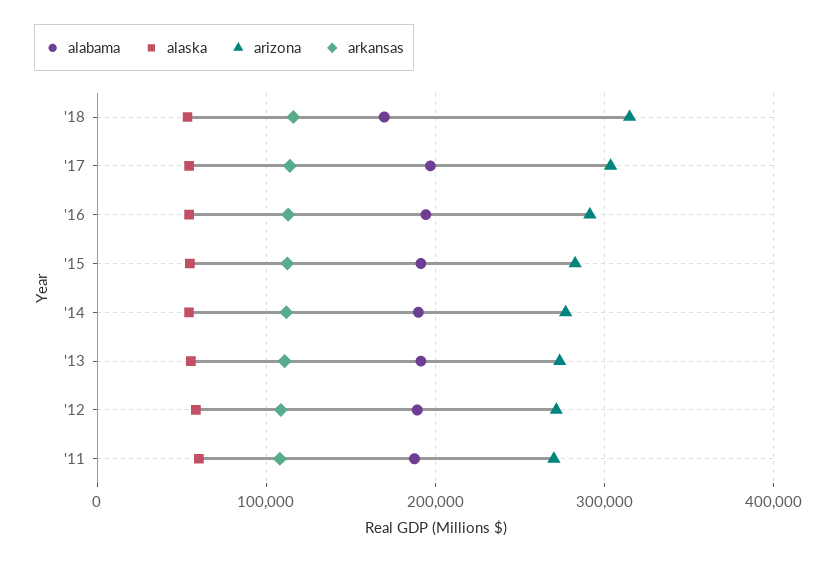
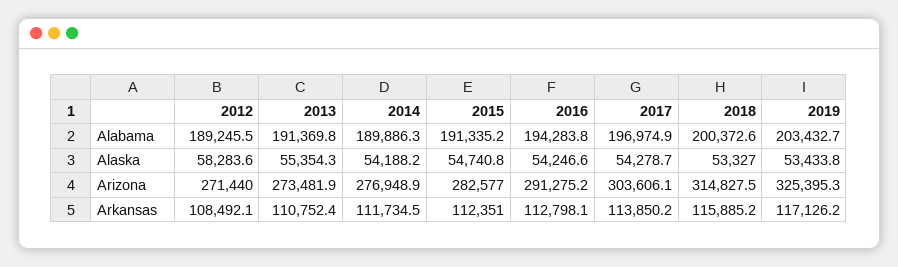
alabama, '18: 170000 -> 200372.6
alabama, '11: 190000 -> none
alaska, '11: 60000 -> none
arizona, '11: 270000 -> none
arkansas, '11: 110000 -> none
alabama, 2019: none -> 203432.7
alaska, 2019: none -> 53433.8
arizona, 2019: none -> 325395.3
arkansas, 2019: none -> 117126.2

